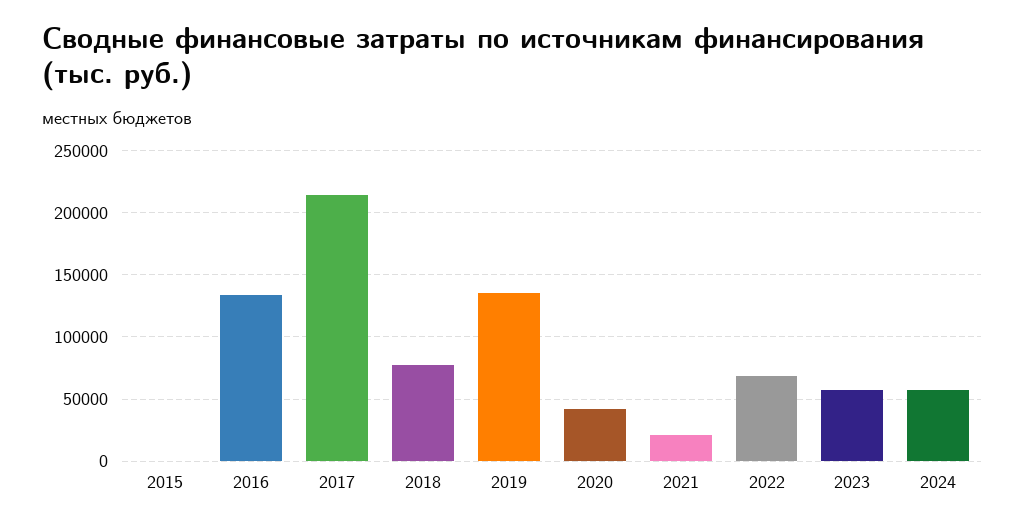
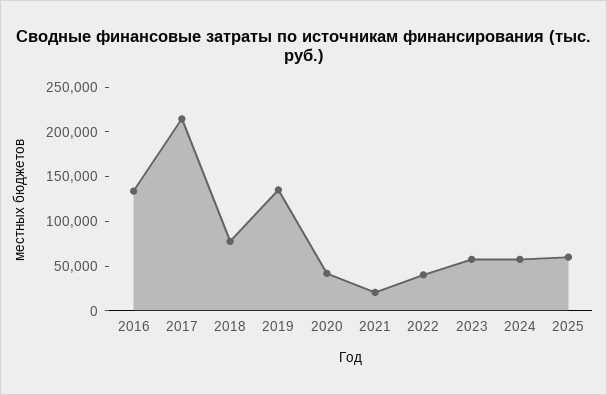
2015: 0 -> none
2022: 70000 -> 40000
2025: none -> 60000

